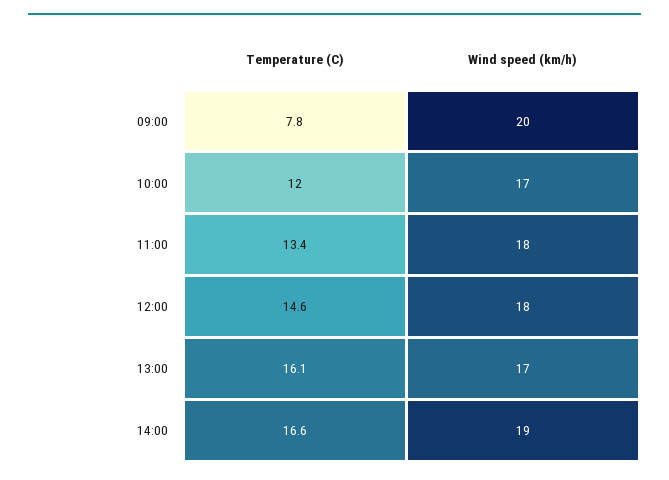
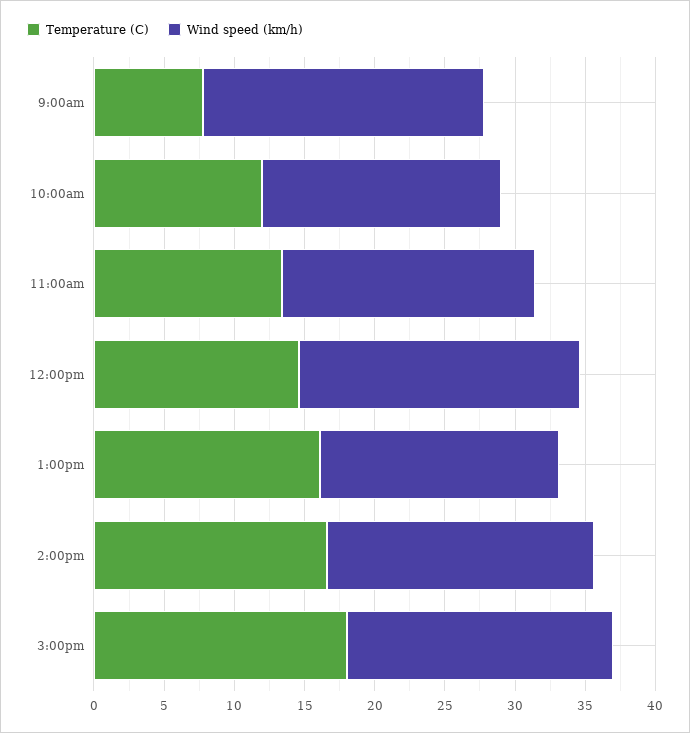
Wind speed (km/h), 12:00: 18 -> 20
Temperature (C), 3:00pm: none -> 18
Wind speed (km/h), 3:00pm: none -> 19

